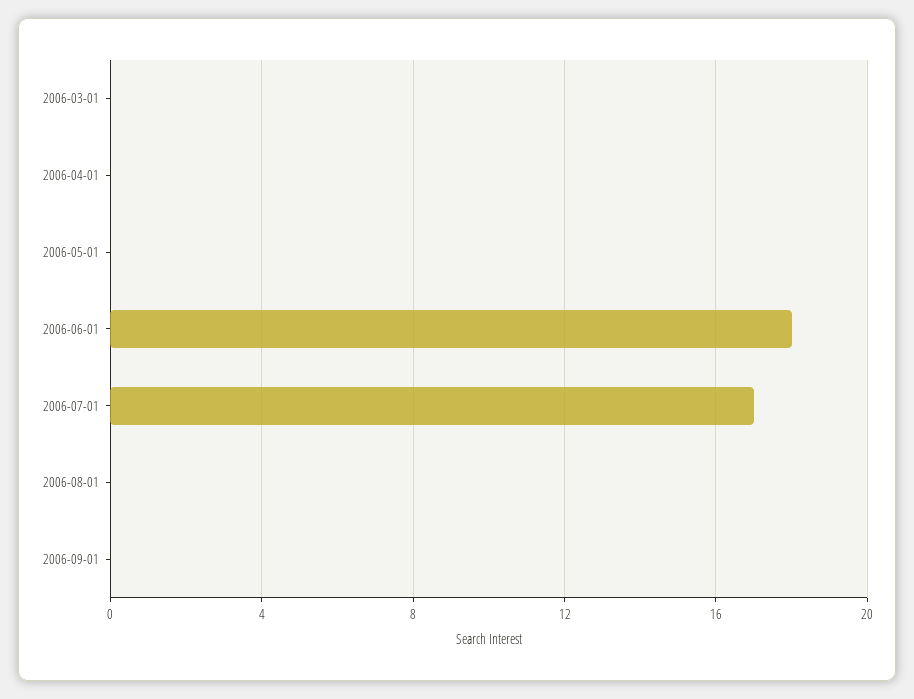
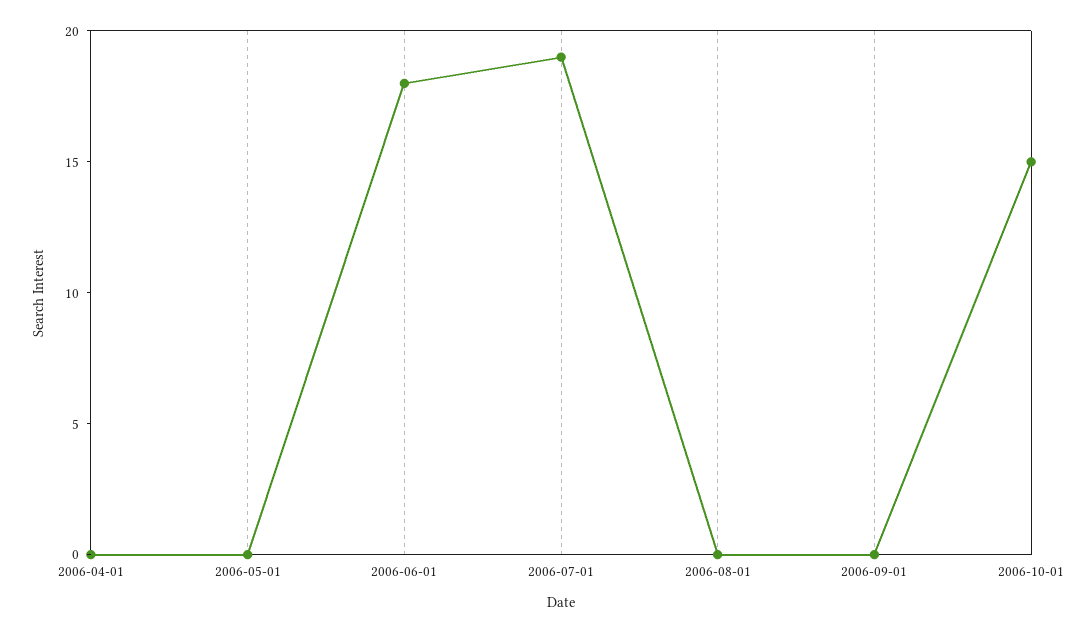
2006-03-01: 0 -> none
2006-07-01: 17 -> 19
2006-10-01: none -> 15

